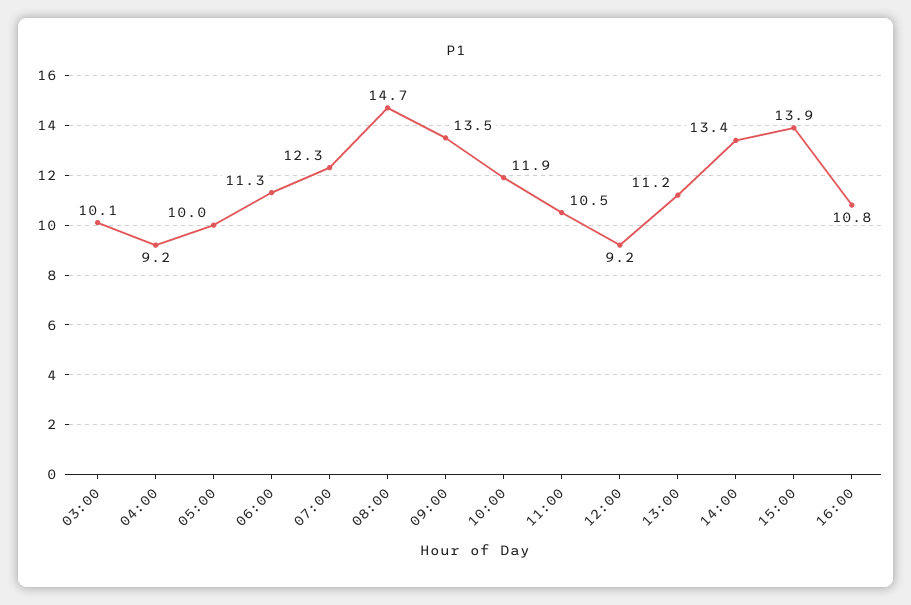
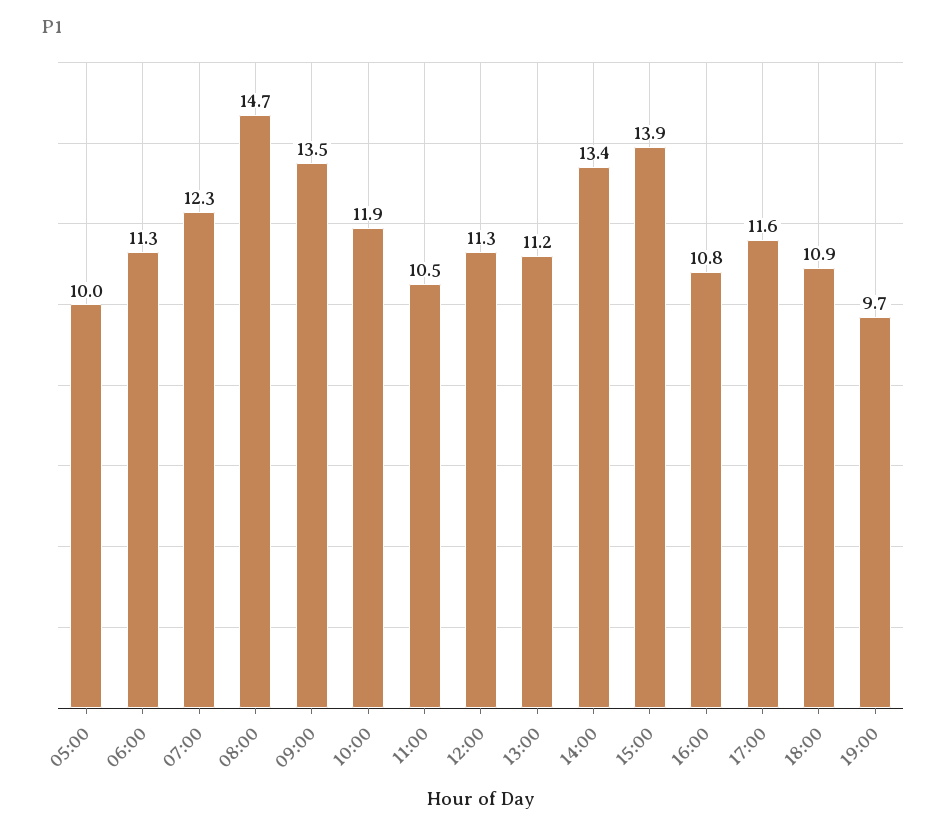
03:00: 10.1 -> none
04:00: 9.2 -> none
12:00: 9.2 -> 11.3
17:00: none -> 11.6
18:00: none -> 10.9
19:00: none -> 9.7

